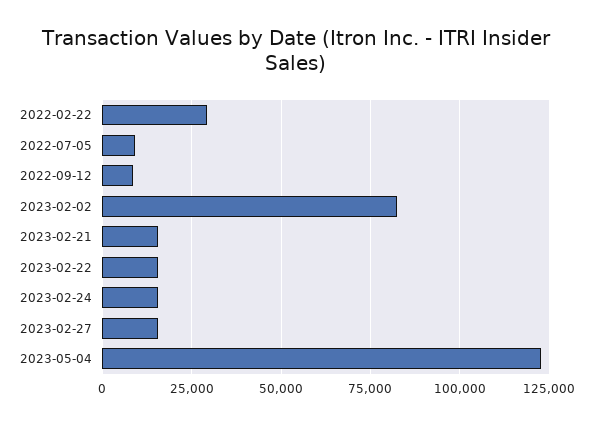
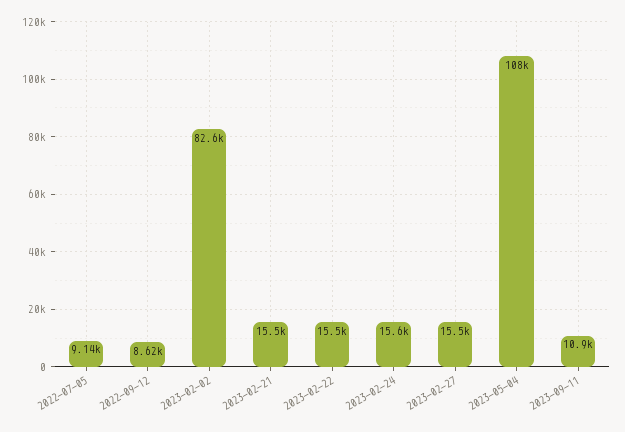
2022-02-22: 30000 -> none
2023-05-04: 122500 -> 108000
2023-09-11: none -> 10900

